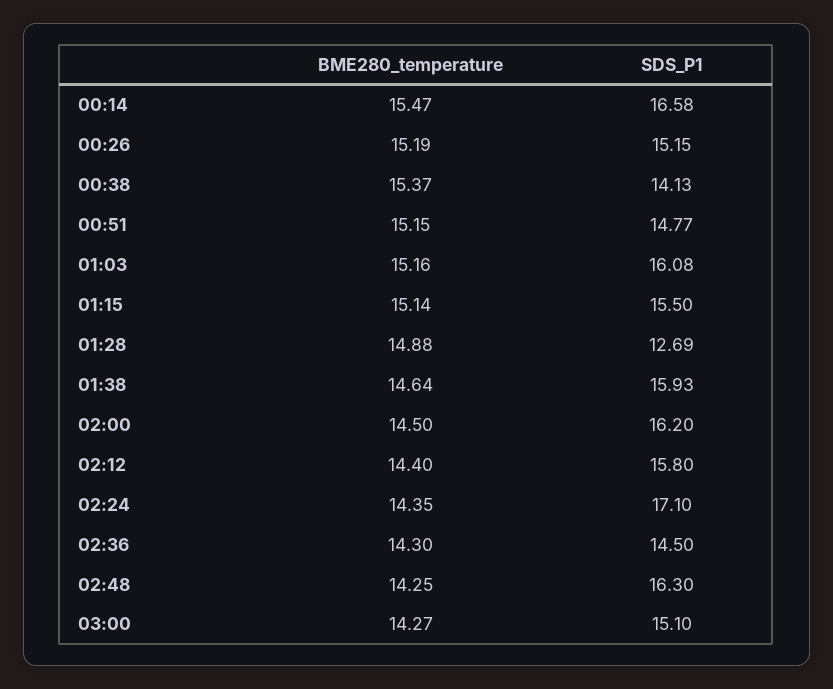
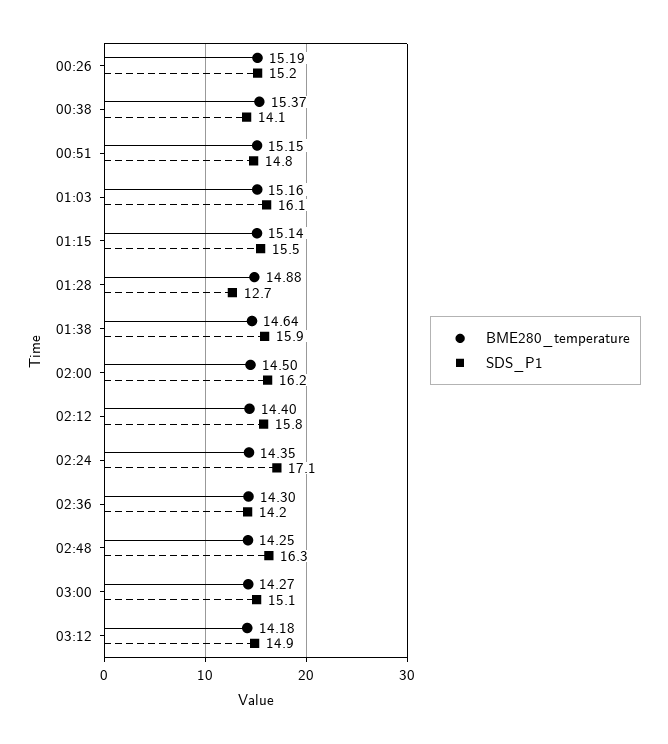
BME280_temperature, 00:14: 15.47 -> none
SDS_P1, 00:14: 16.58 -> none
SDS_P1, 02:36: 14.5 -> 14.2
BME280_temperature, 03:12: none -> 14.18
SDS_P1, 03:12: none -> 14.9

